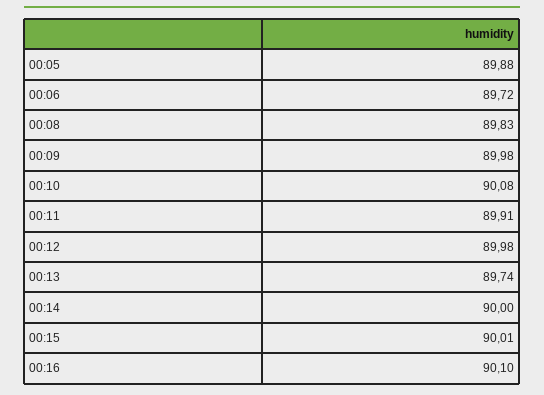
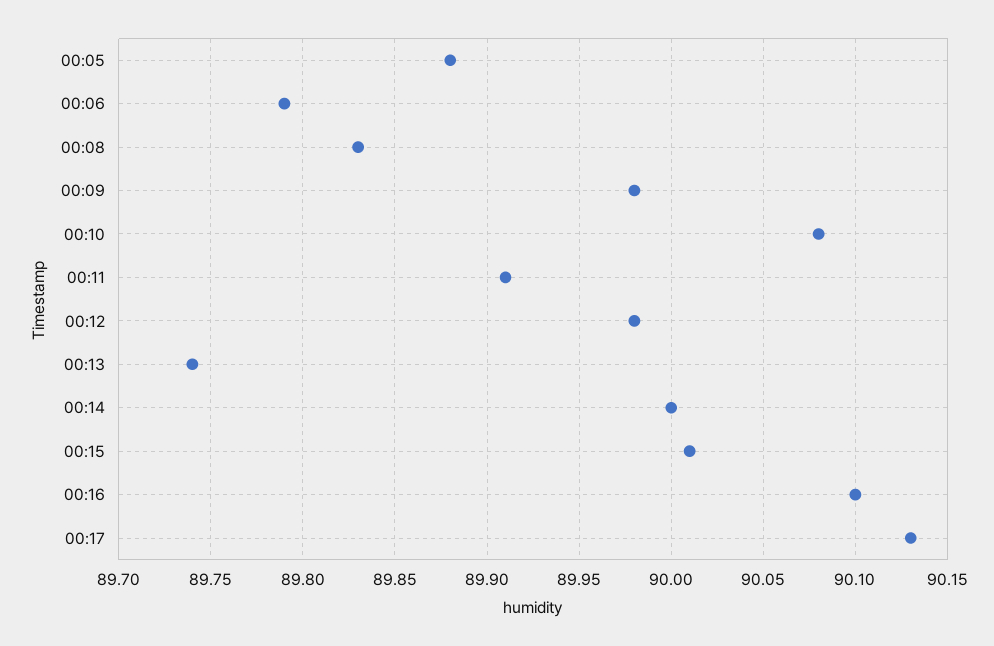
00:06: 89.72 -> 89.79
00:17: none -> 90.13

